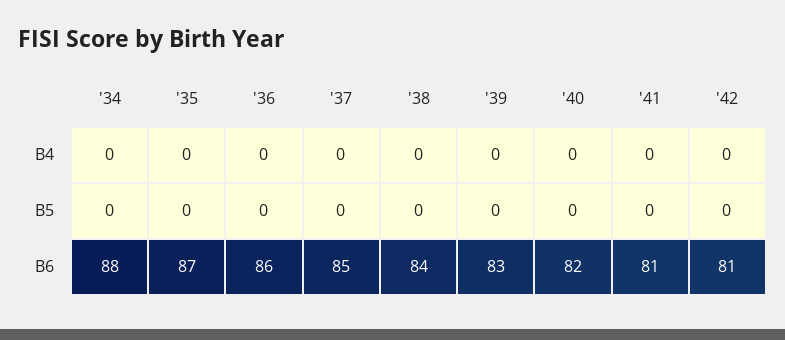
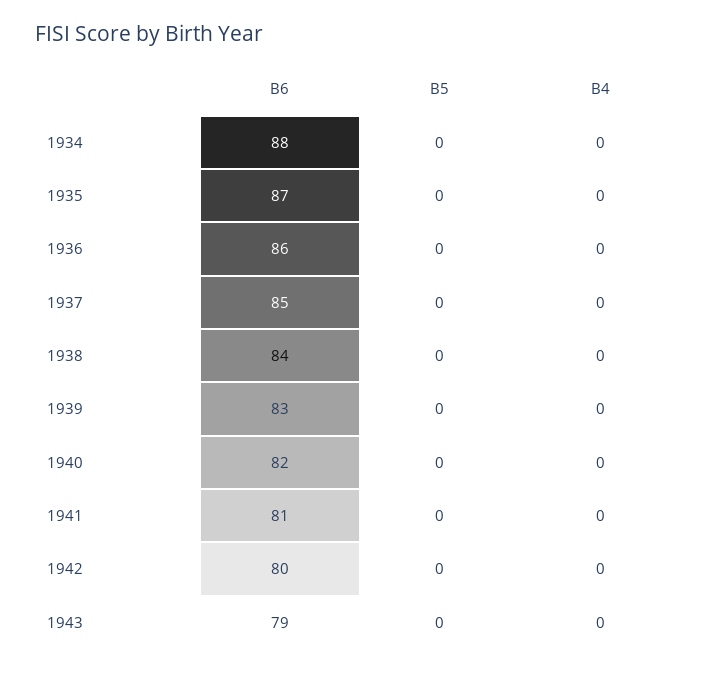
'42, B6: 81 -> 80
1943, B6: none -> 79
1943, B5: none -> 0
1943, B4: none -> 0

